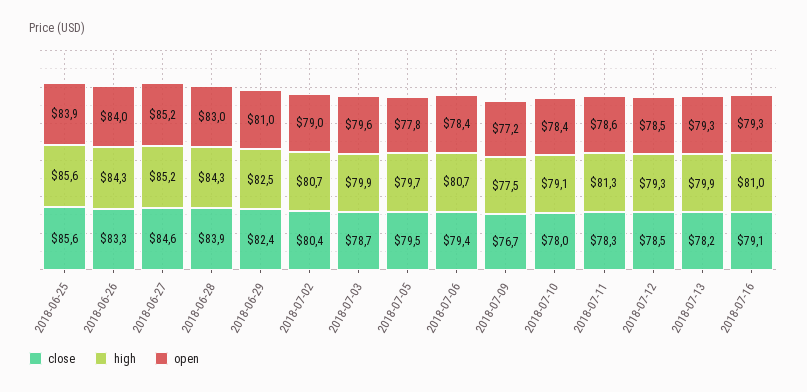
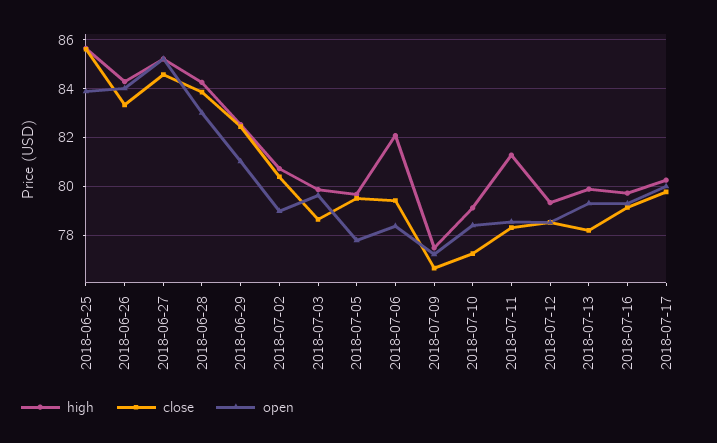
high, 2018-07-06: 80.7 -> 82
close, 2018-07-10: 78 -> 77.25
high, 2018-07-16: 81 -> 79.75
high, 2018-07-17: none -> 80.25
close, 2018-07-17: none -> 79.75
open, 2018-07-17: none -> 80

